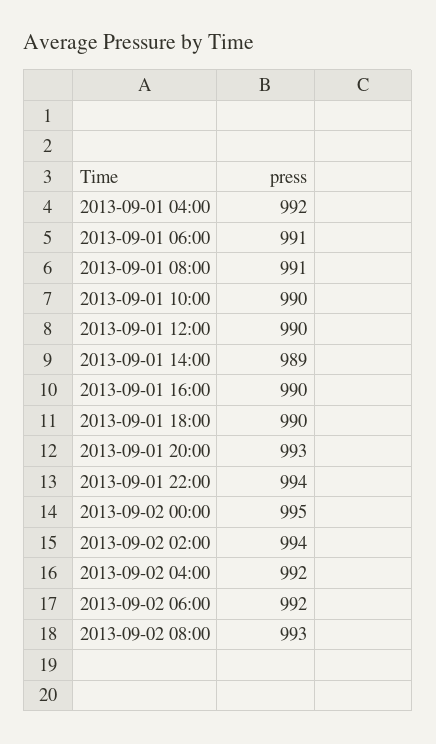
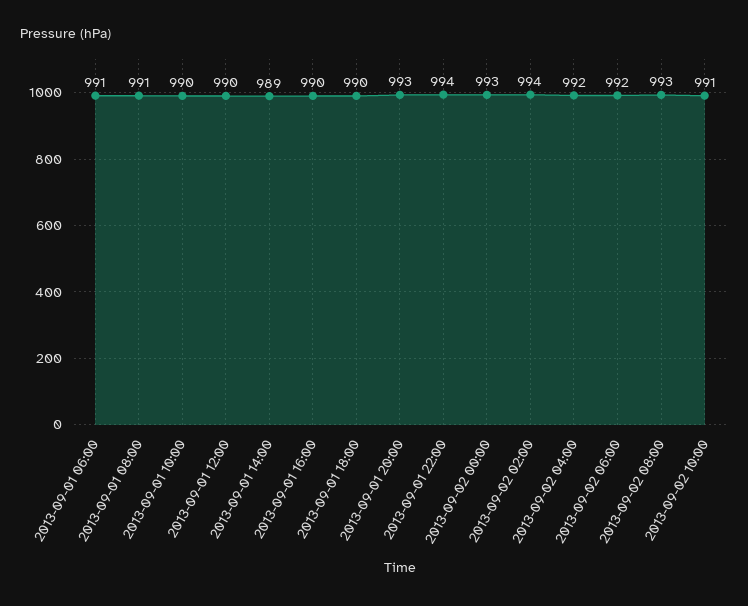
2013-09-01 04:00: 992 -> none
2013-09-02 00:00: 995 -> 993
2013-09-02 10:00: none -> 991

